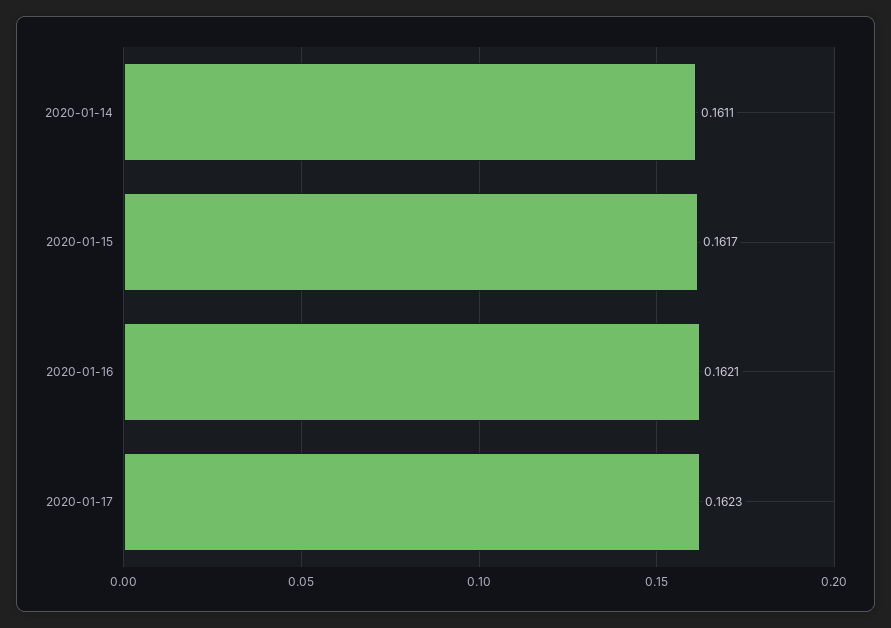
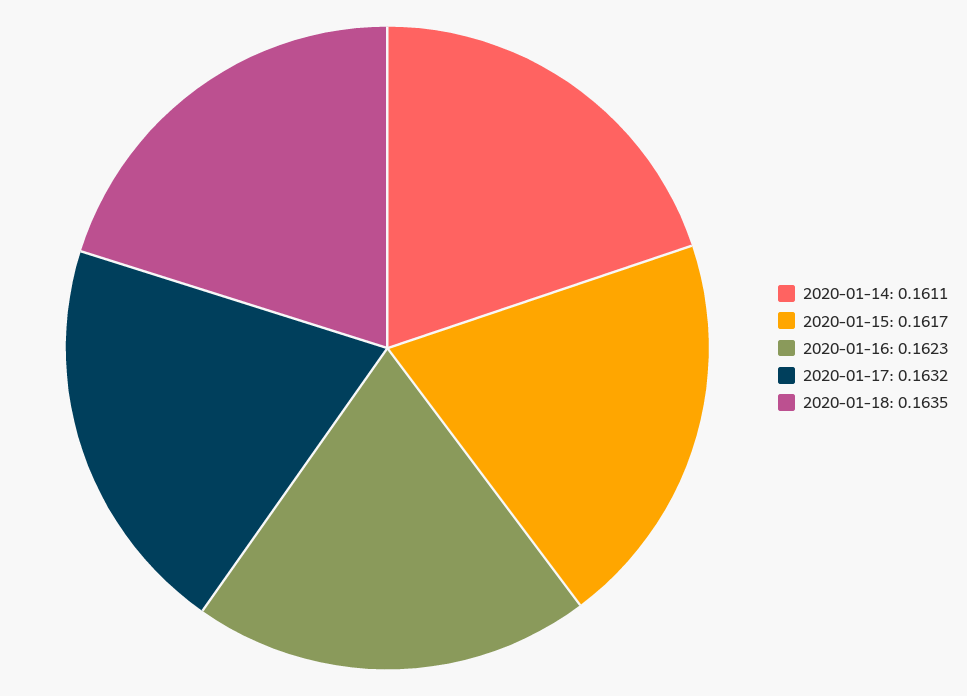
2020-01-16: 0.1621 -> 0.1623
2020-01-17: 0.1623 -> 0.1632
2020-01-18: none -> 0.1635

